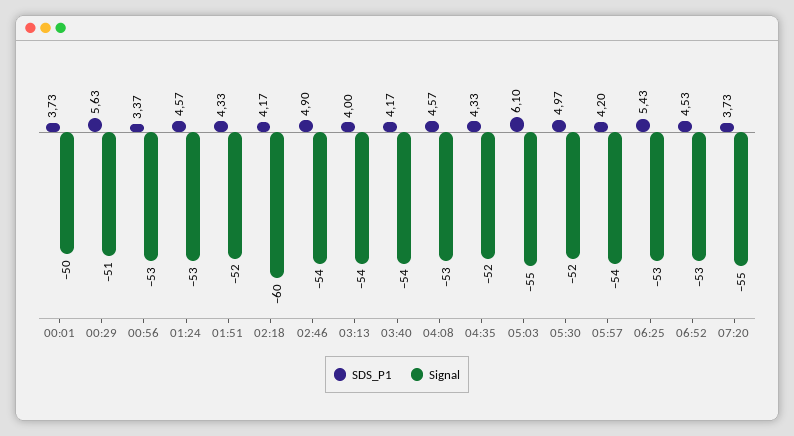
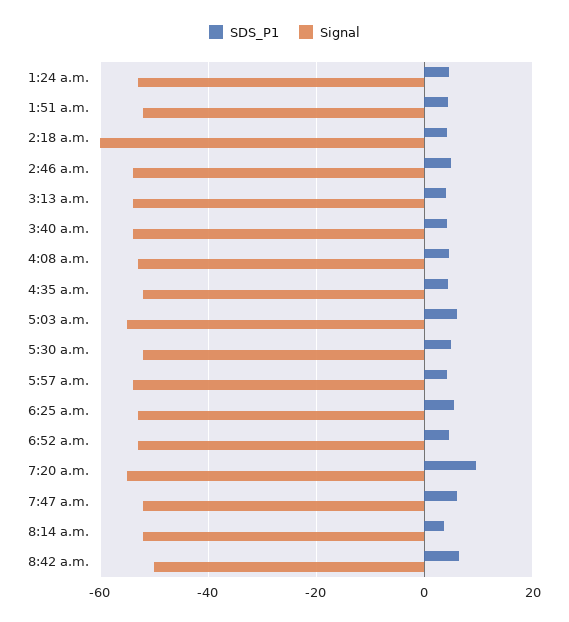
SDS_P1, 00:01: 3.73 -> none
Signal, 00:01: -50 -> none
SDS_P1, 00:29: 5.63 -> none
Signal, 00:29: -51 -> none
SDS_P1, 00:56: 3.37 -> none
Signal, 00:56: -53 -> none
SDS_P1, 07:20: 3.73 -> 10
SDS_P1, 7:47 a.m.: none -> 6
Signal, 7:47 a.m.: none -> -52
SDS_P1, 8:14 a.m.: none -> 4
Signal, 8:14 a.m.: none -> -52
SDS_P1, 8:42 a.m.: none -> 6
Signal, 8:42 a.m.: none -> -50

